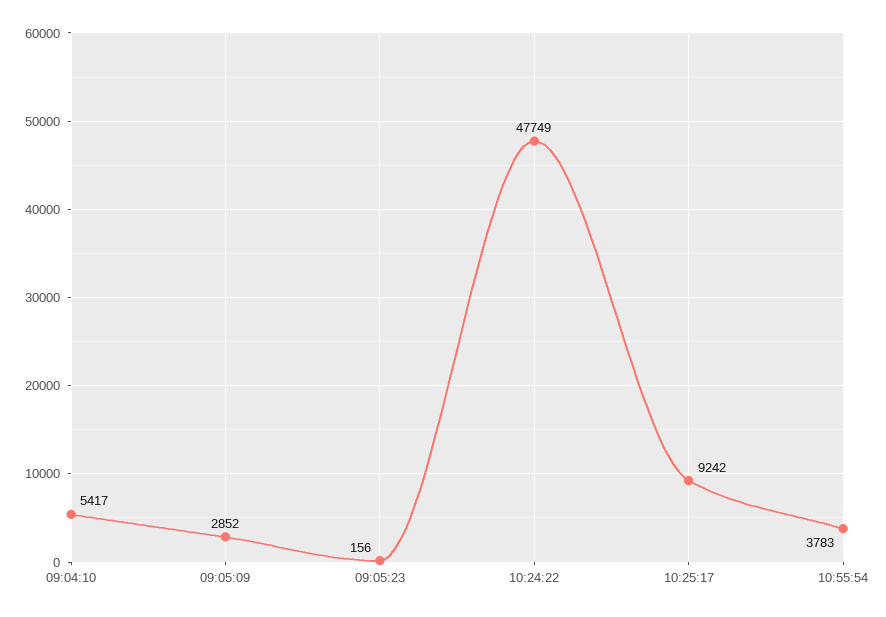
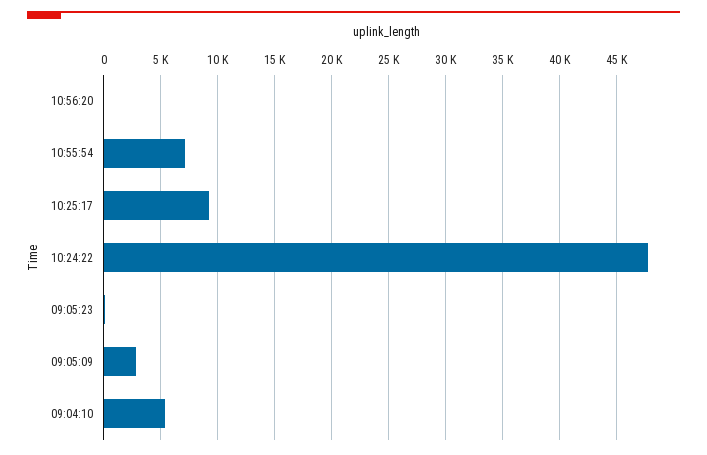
10:55:54: 3783 -> 7000
10:56:20: none -> 0

